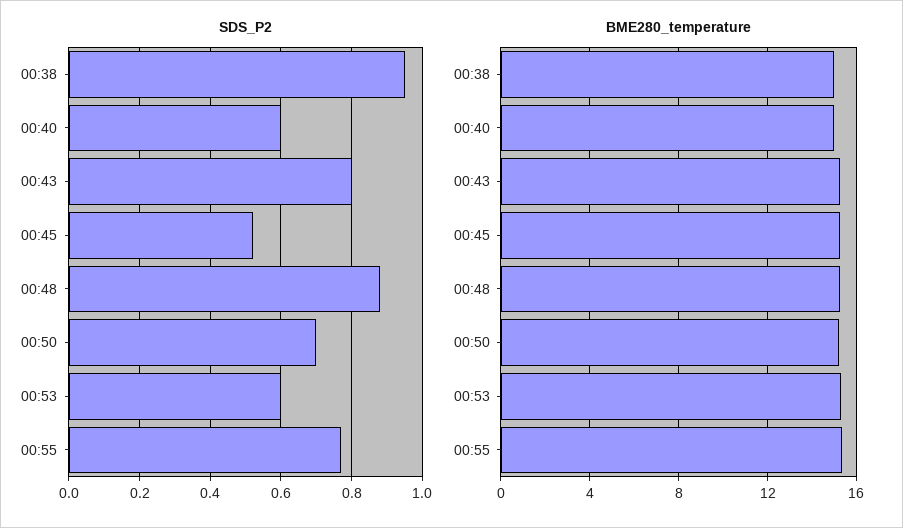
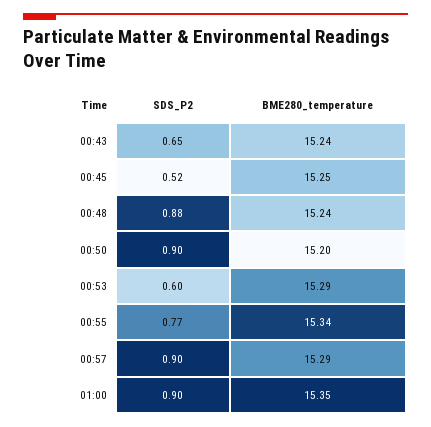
SDS_P2, 00:38: 0.95 -> none
SDS_P2, 00:40: 0.6 -> none
SDS_P2, 00:43: 0.8 -> 0.65
SDS_P2, 00:50: 0.7 -> 0.9
BME280_temperature, 00:38: 15 -> none
BME280_temperature, 00:40: 15 -> none
SDS_P2, 00:57: none -> 0.9
BME280_temperature, 00:57: none -> 15.29
SDS_P2, 01:00: none -> 0.9
BME280_temperature, 01:00: none -> 15.35

